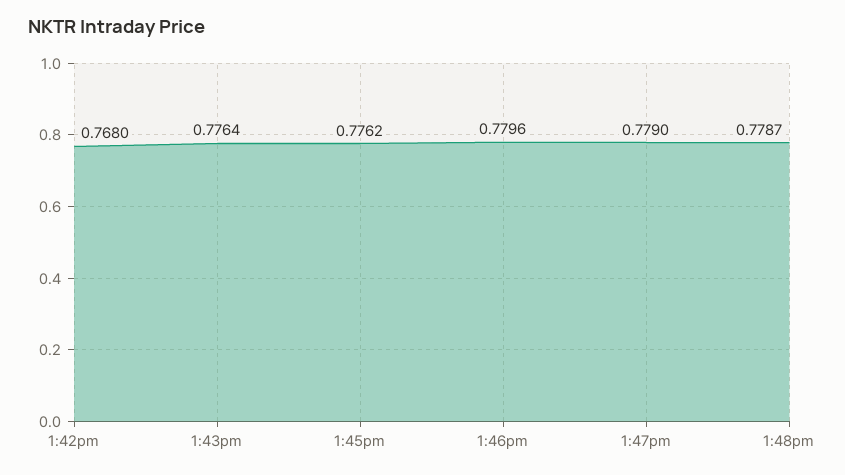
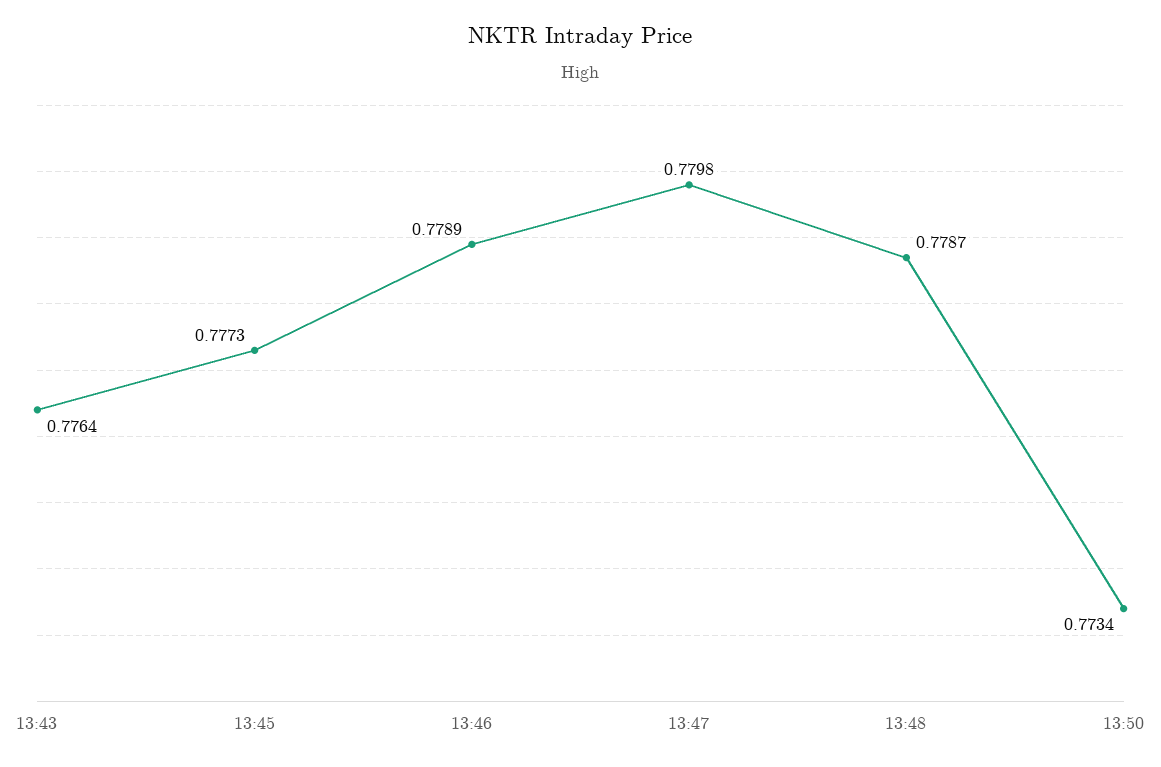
1:42pm: 0.768 -> none
1:45pm: 0.7762 -> 0.7773
1:46pm: 0.7796 -> 0.7789
1:47pm: 0.779 -> 0.7798
13:50: none -> 0.7734

